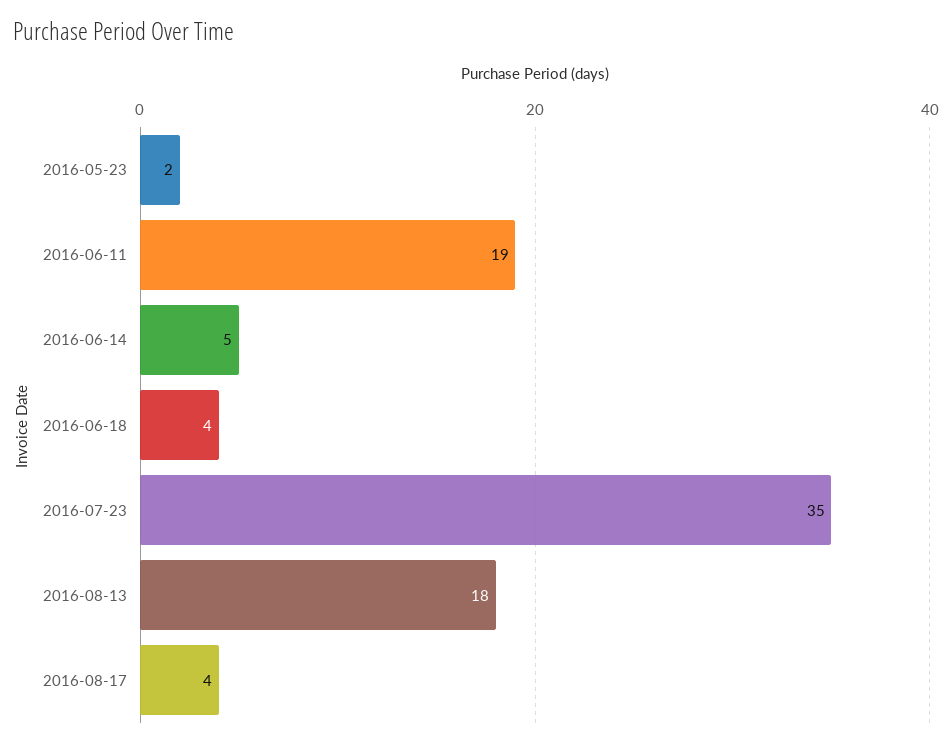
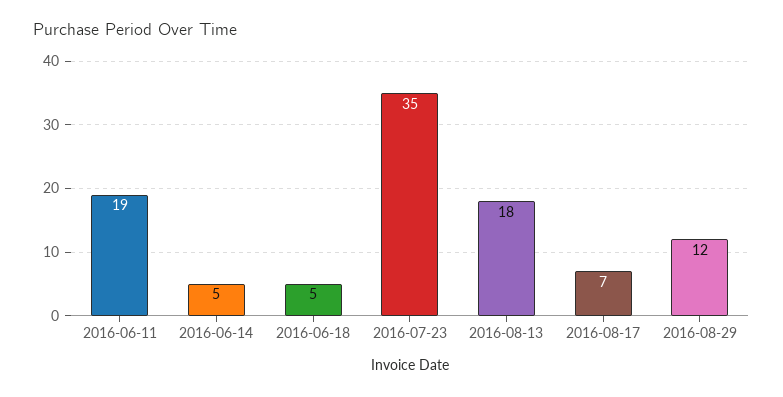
2016-05-23: 2 -> none
2016-06-18: 4 -> 5
2016-08-17: 4 -> 7
2016-08-29: none -> 12

